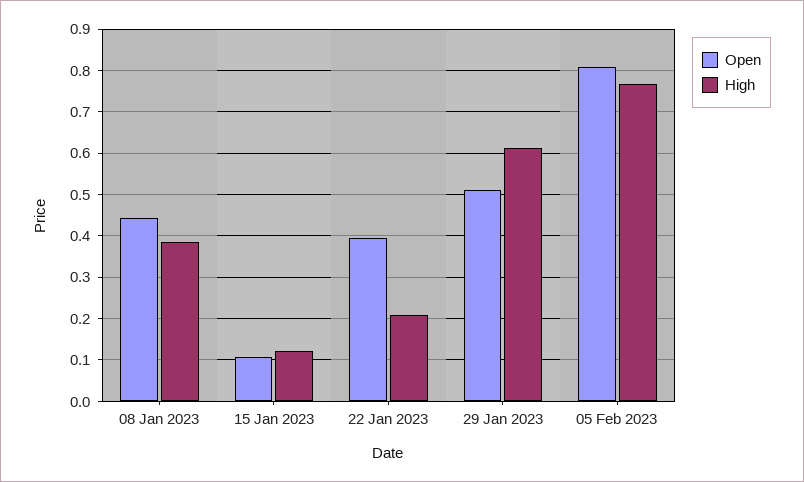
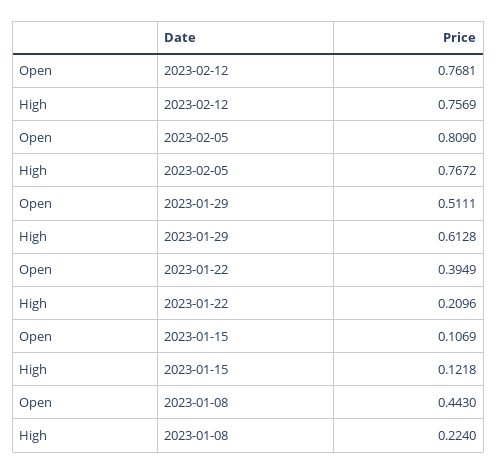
High, 08 Jan 2023: 0.38 -> 0.224
Open, 2023-02-12: none -> 0.7681
High, 2023-02-12: none -> 0.7569

